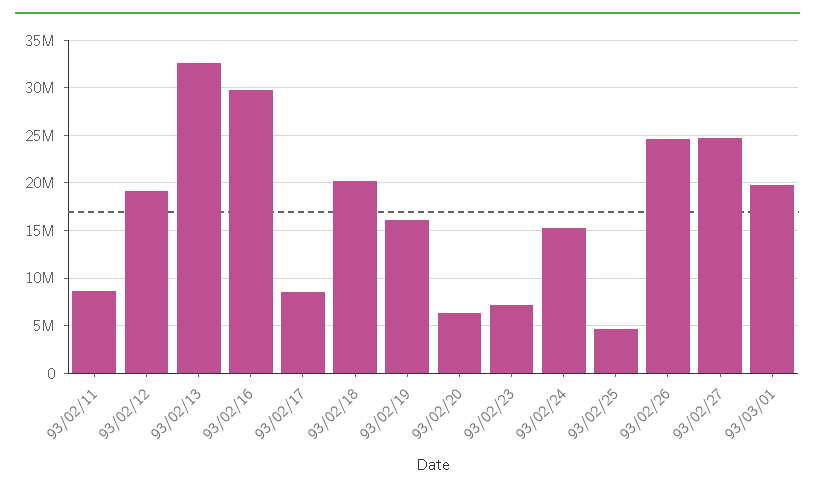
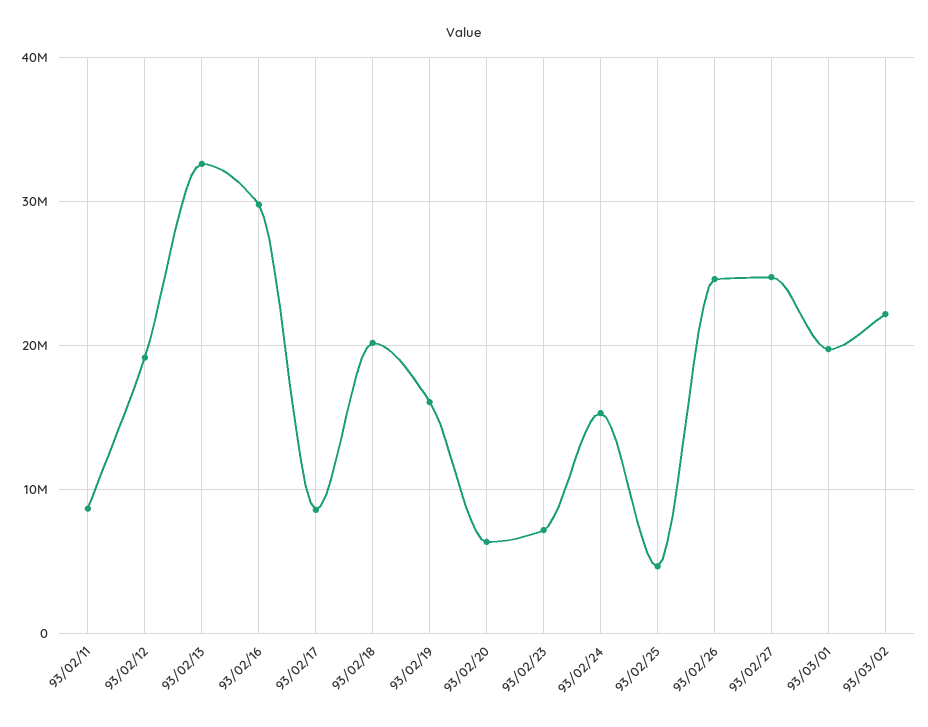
93/03/02: none -> 22000000

